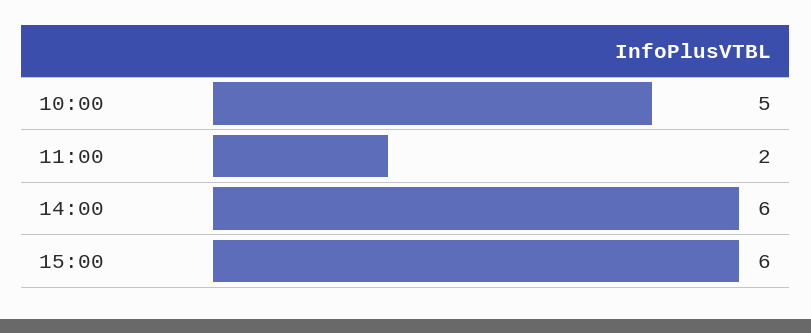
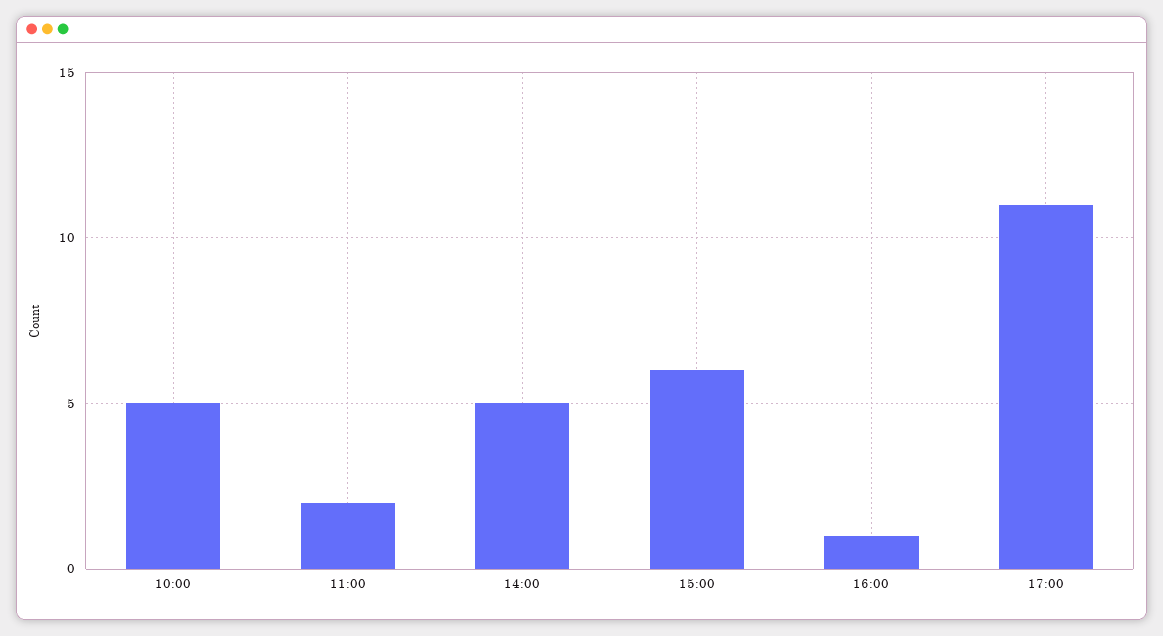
14:00: 6 -> 5
16:00: none -> 1
17:00: none -> 11

